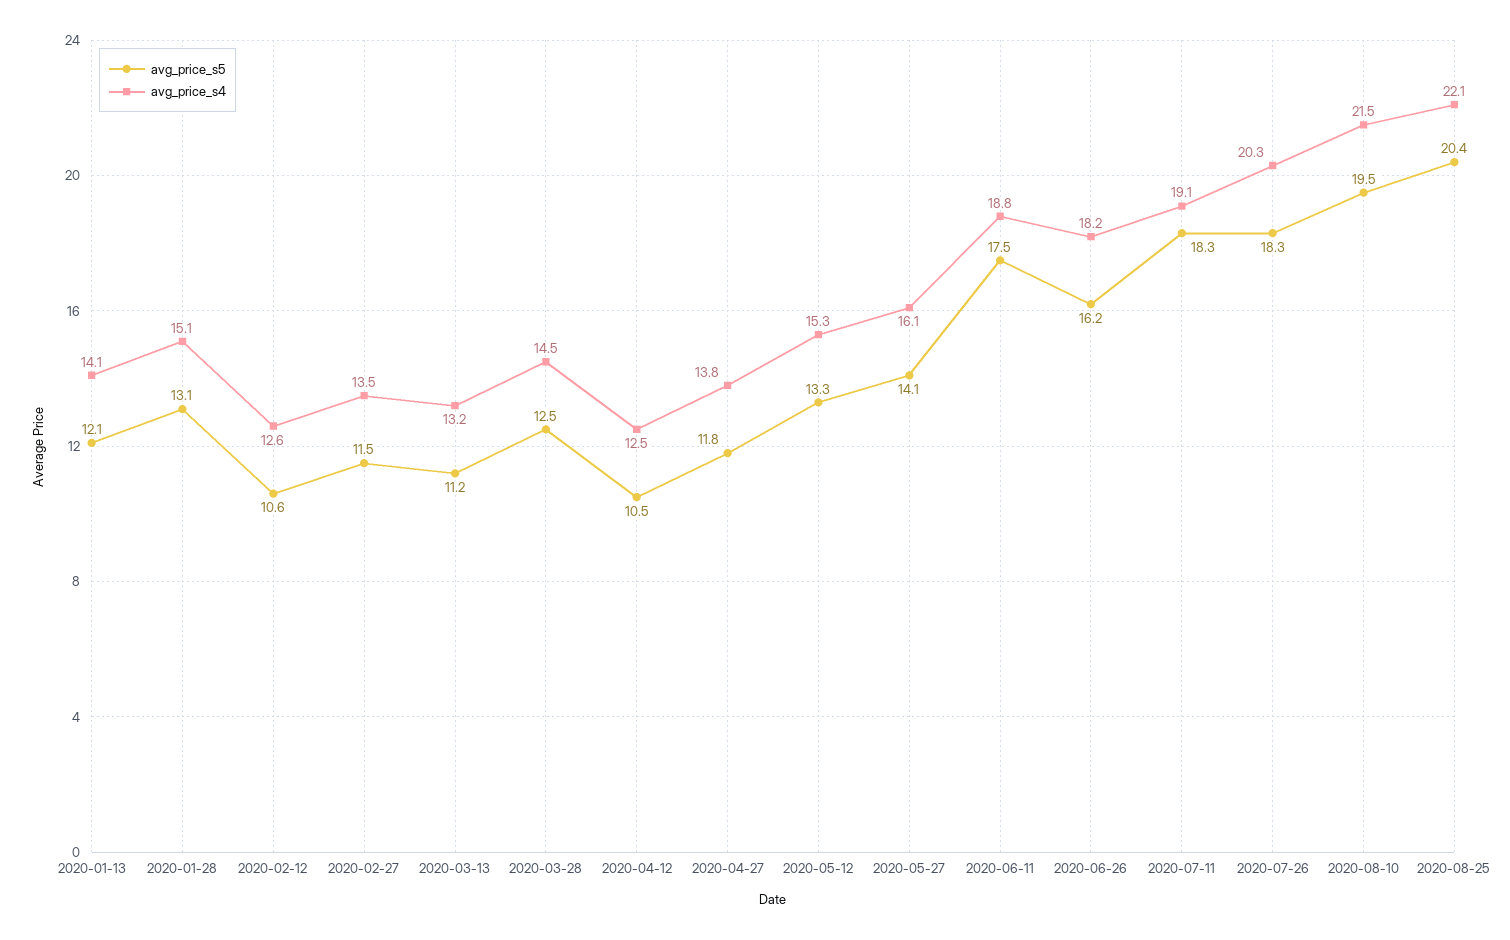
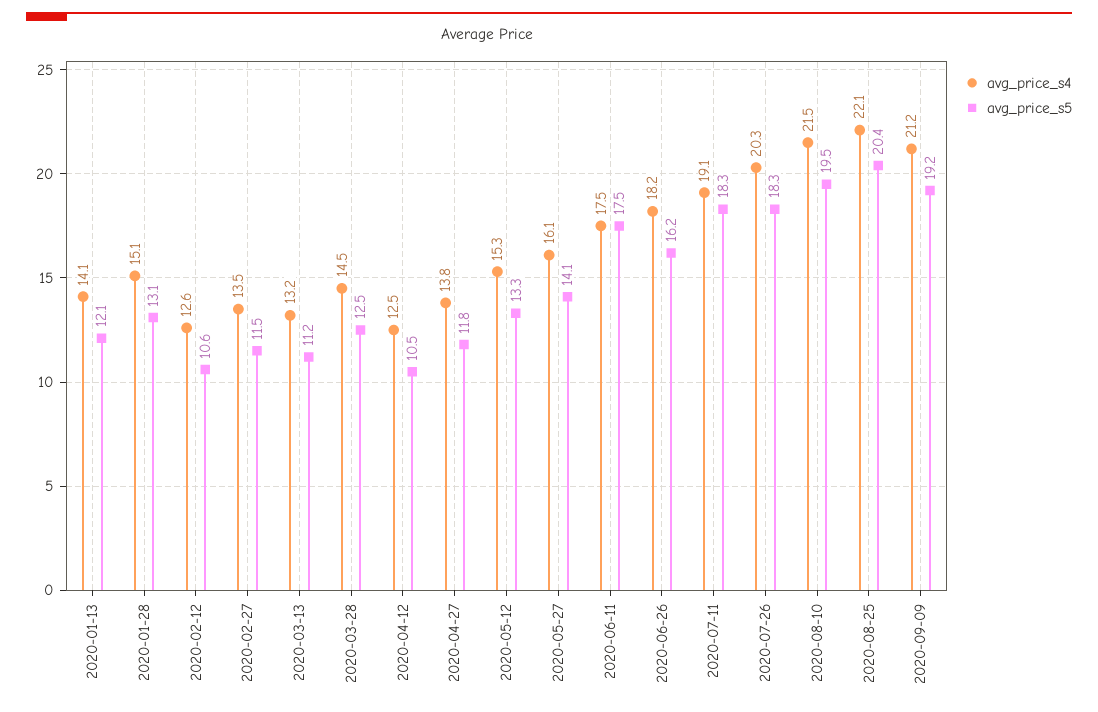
avg_price_s4, 2020-06-11: 18.8 -> 17.5
avg_price_s4, 2020-09-09: none -> 21.2
avg_price_s5, 2020-09-09: none -> 19.2

